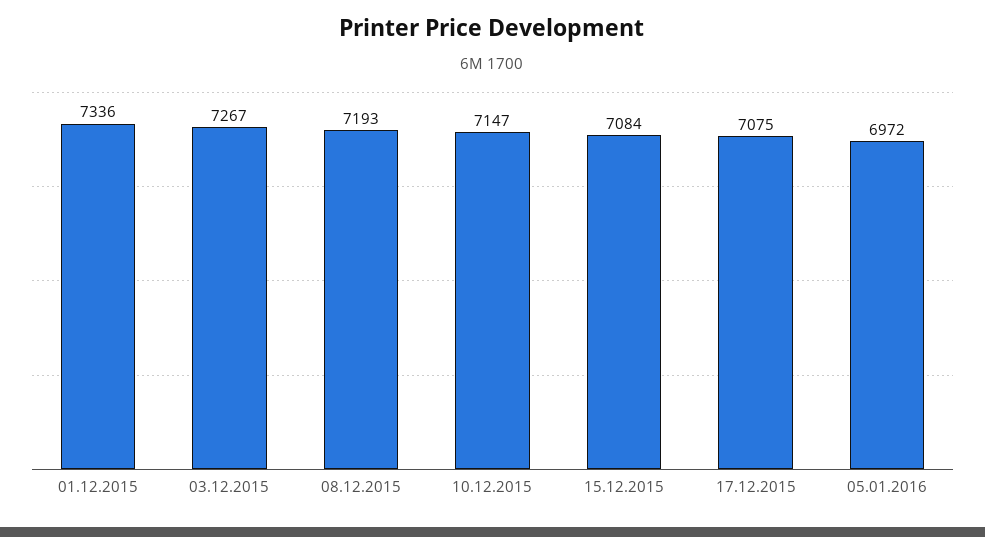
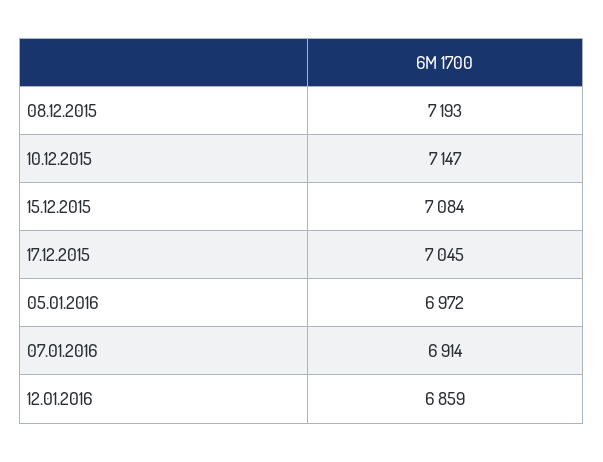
01.12.2015: 7336 -> none
03.12.2015: 7267 -> none
17.12.2015: 7075 -> 7045
07.01.2016: none -> 6914
12.01.2016: none -> 6859

